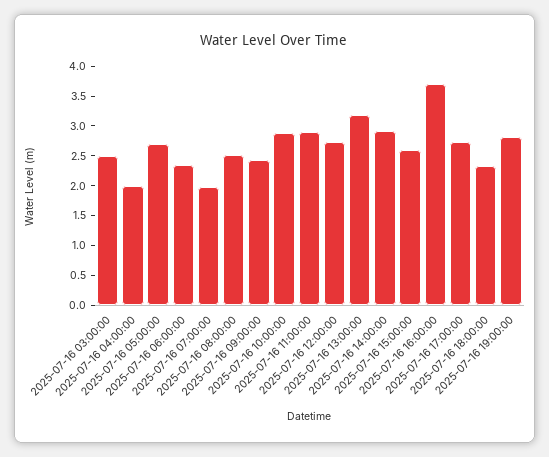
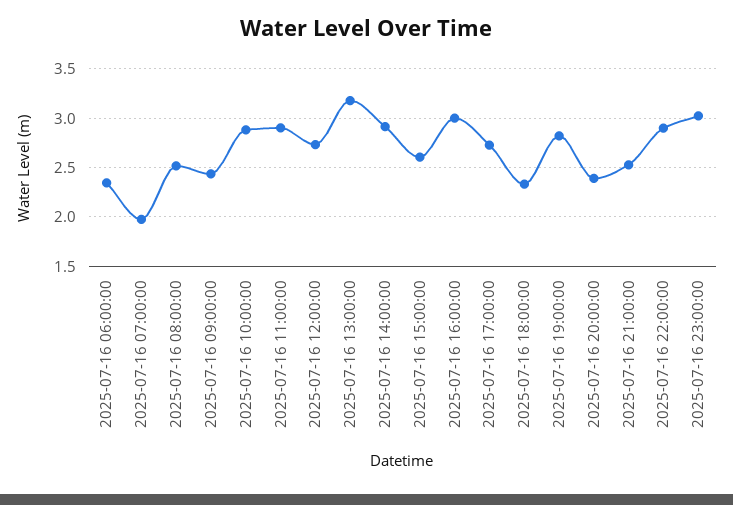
2025-07-16 03:00:00: 2.5 -> none
2025-07-16 04:00:00: 2 -> none
2025-07-16 05:00:00: 2.75 -> none
2025-07-16 16:00:00: 3.75 -> 3
2025-07-16 20:00:00: none -> 2.4
2025-07-16 21:00:00: none -> 2.5
2025-07-16 22:00:00: none -> 2.9
2025-07-16 23:00:00: none -> 3

